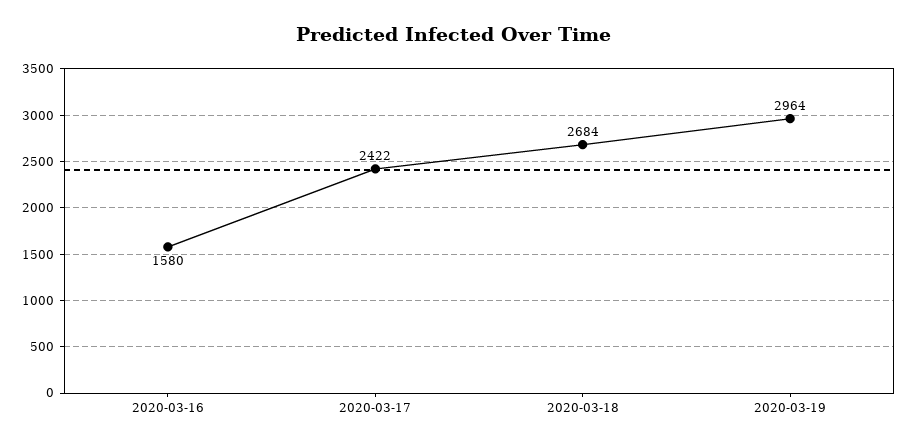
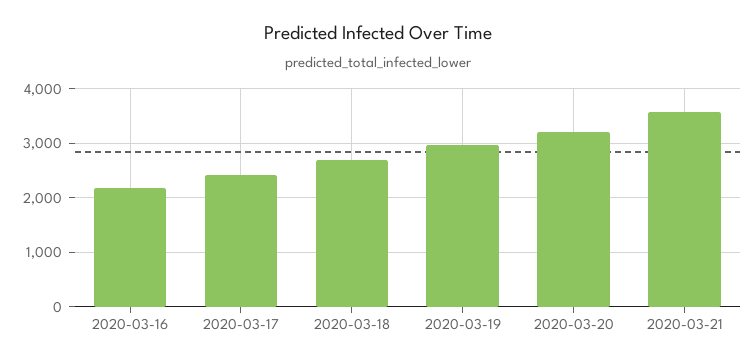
2020-03-16: 1580 -> 2200
2020-03-20: none -> 3200
2020-03-21: none -> 3600

